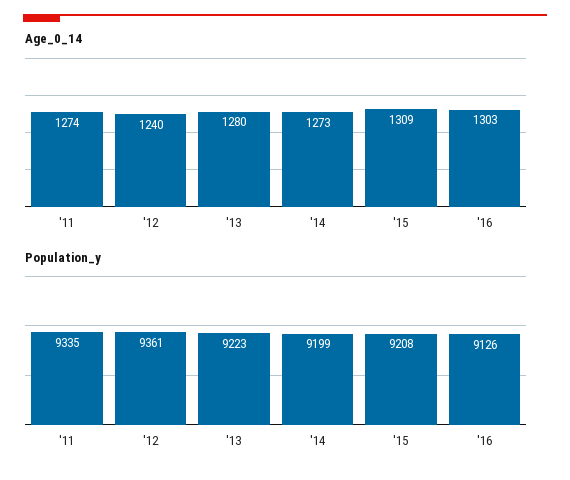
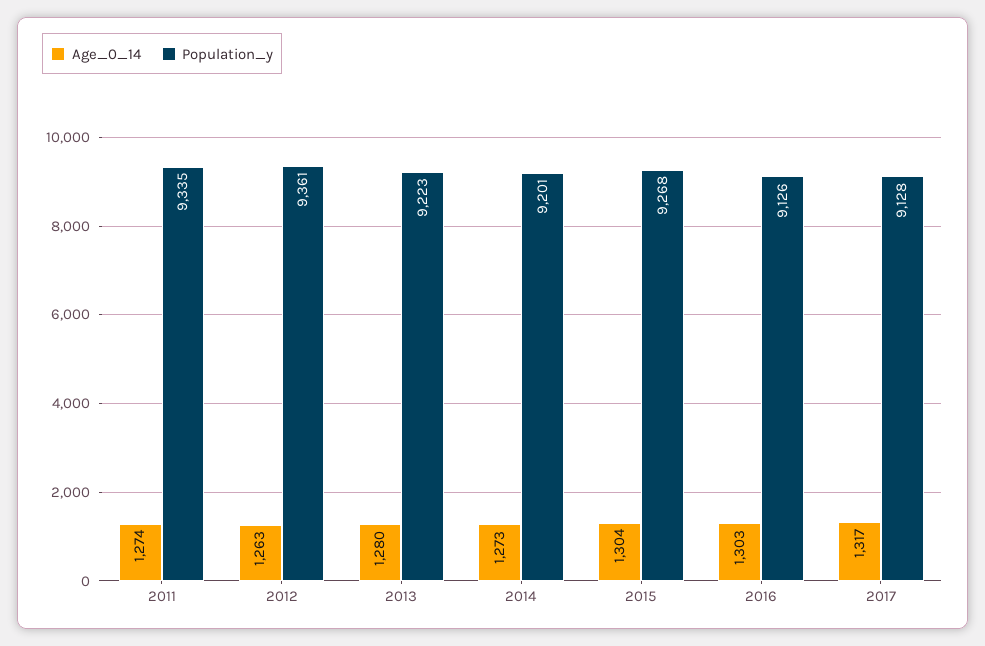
Age_0_14, '12: 1240 -> 1263
Age_0_14, '15: 1309 -> 1304
Population_y, '14: 9199 -> 9201
Population_y, '15: 9208 -> 9268
Age_0_14, 2017: none -> 1317
Population_y, 2017: none -> 9128

